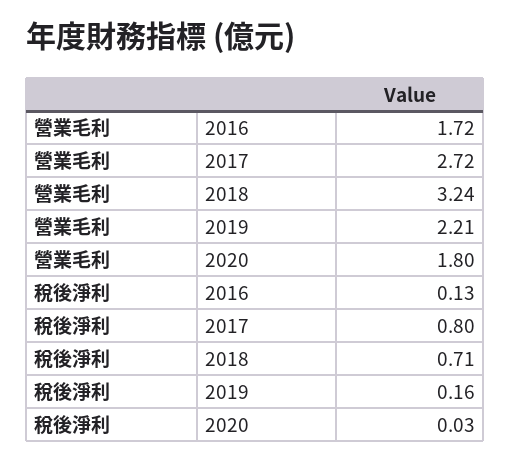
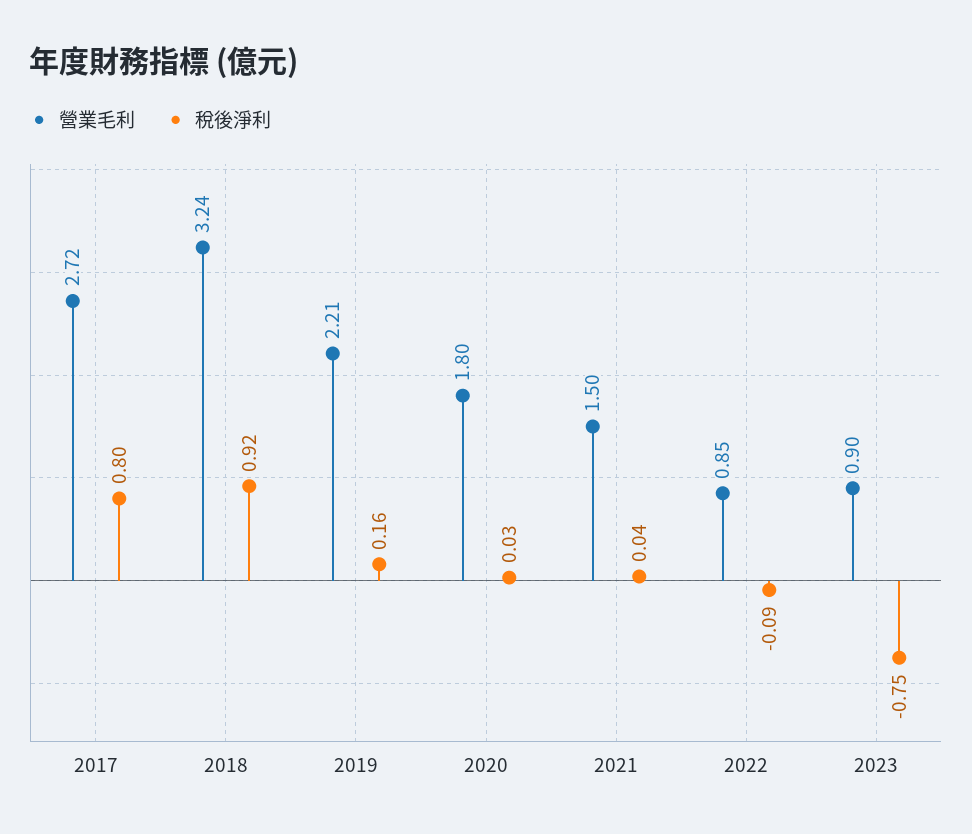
營業毛利, 2016: 1.72 -> none
稅後淨利, 2016: 0.13 -> none
稅後淨利, 2018: 0.71 -> 0.92
營業毛利, 2021: none -> 1.5
稅後淨利, 2021: none -> 0.04
營業毛利, 2022: none -> 0.85
稅後淨利, 2022: none -> -0.09
營業毛利, 2023: none -> 0.9
稅後淨利, 2023: none -> -0.75

